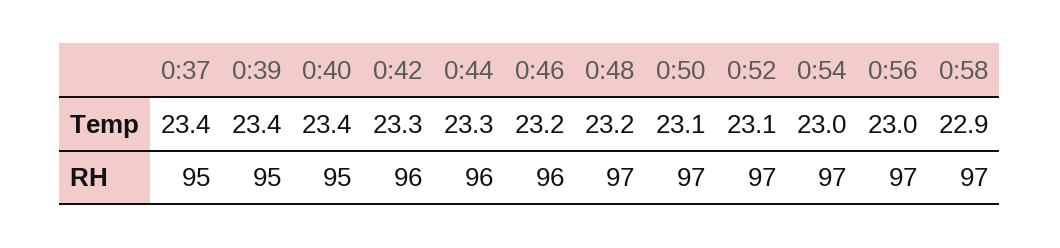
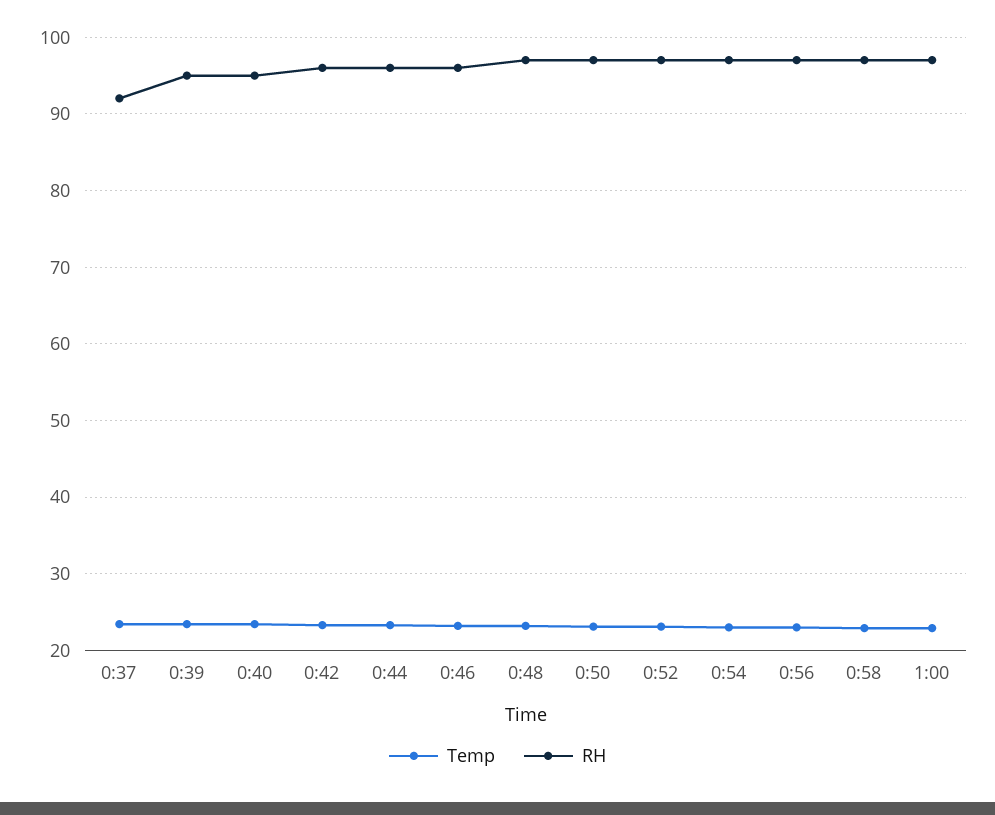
RH, 0:37: 95 -> 92
Temp, 1:00: none -> 23
RH, 1:00: none -> 97

